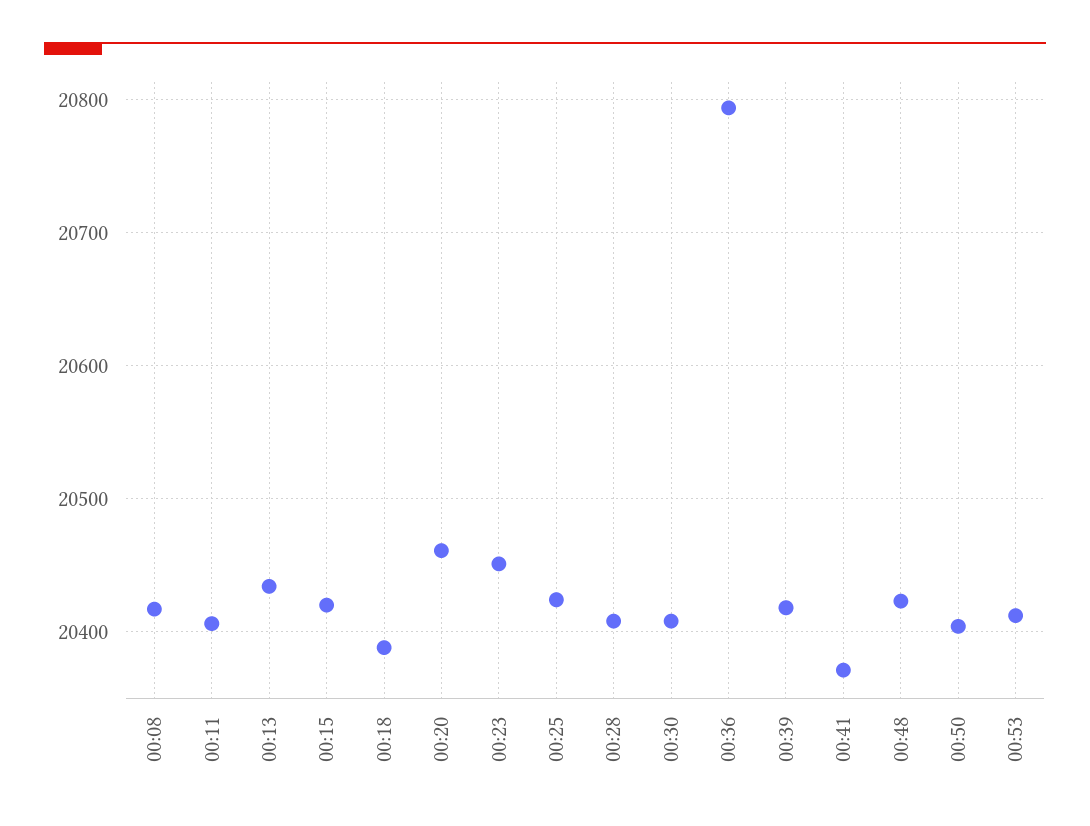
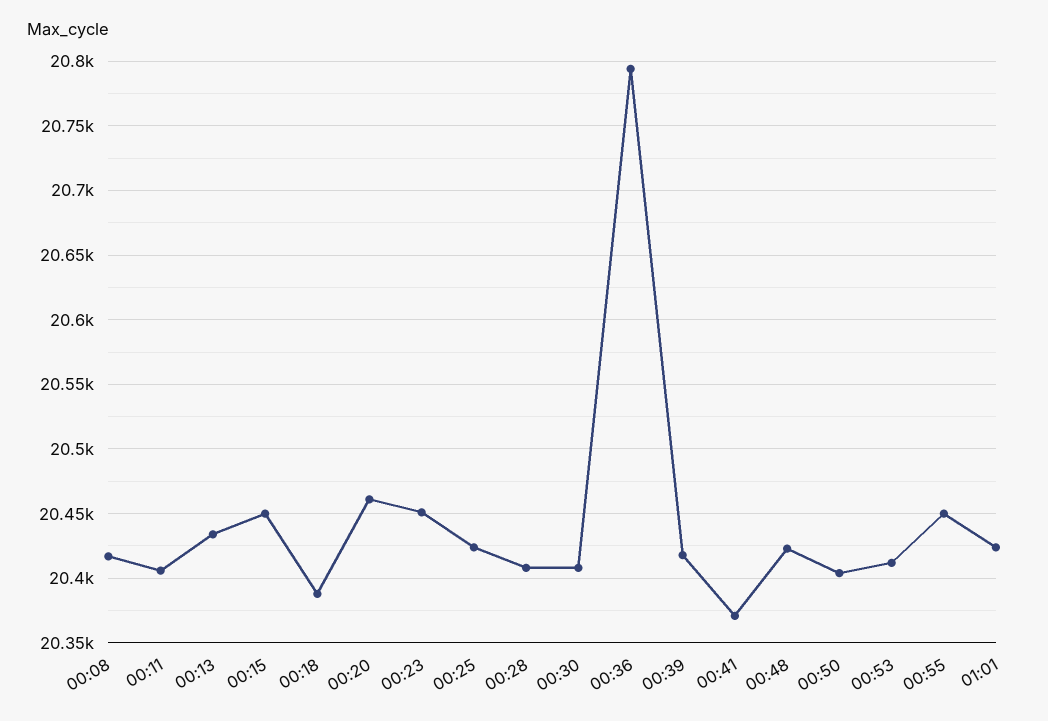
00:15: 20420 -> 20450
00:55: none -> 20450
01:01: none -> 20425

